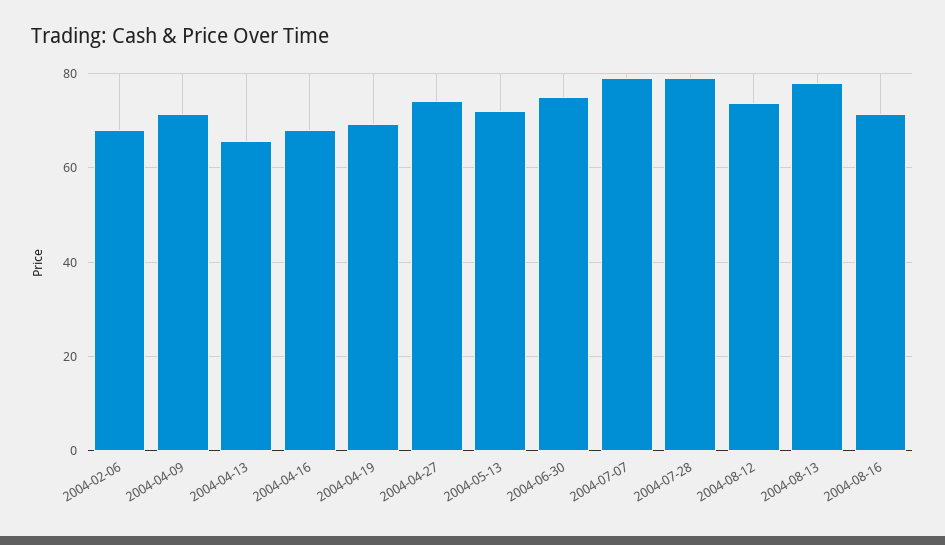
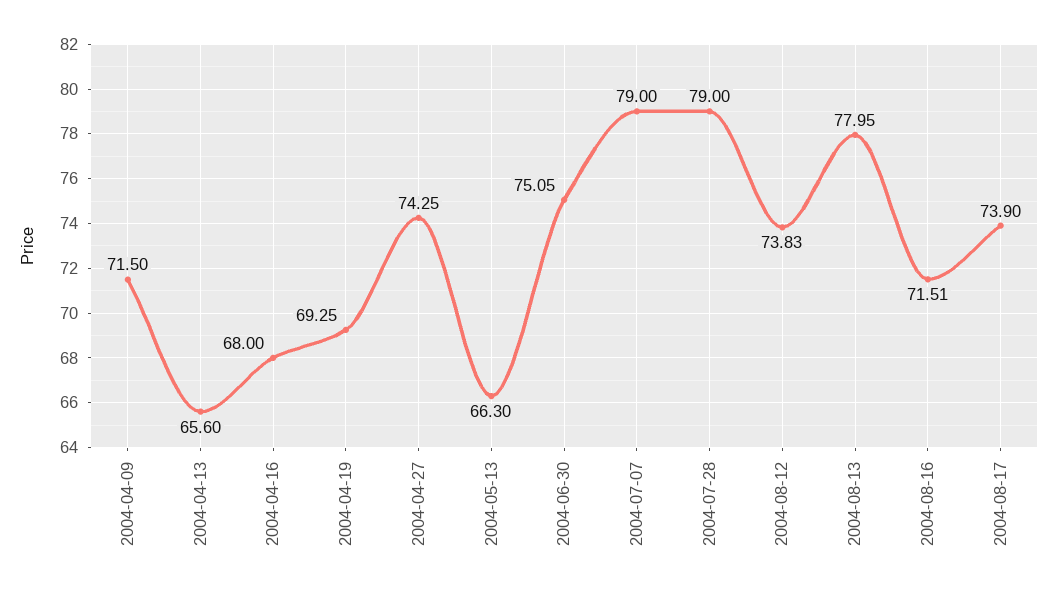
2004-02-06: 68 -> none
2004-05-13: 72 -> 66.3
2004-08-17: none -> 73.9

